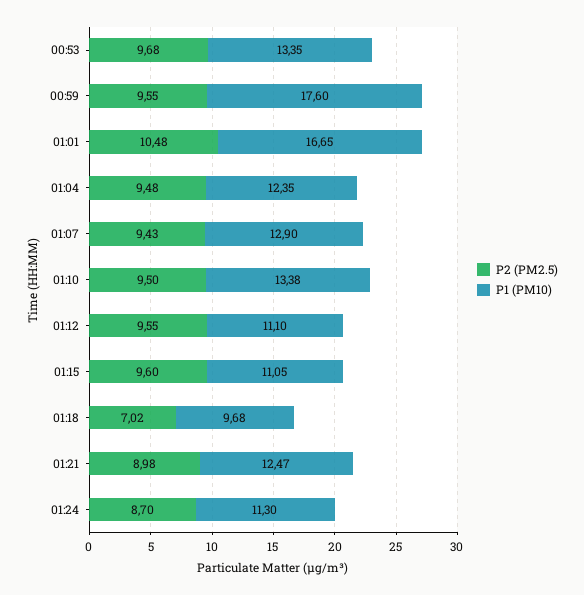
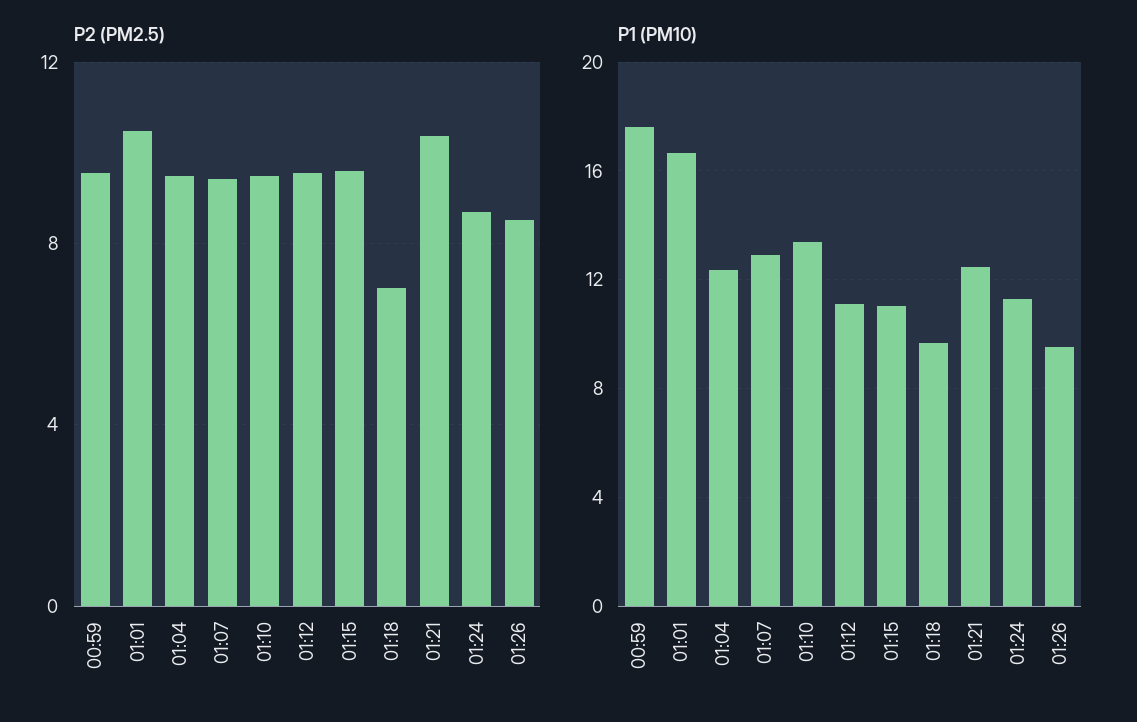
P2 (PM2.5), 00:53: 9.68 -> none
P1 (PM10), 00:53: 13.35 -> none
P2 (PM2.5), 01:21: 8.98 -> 10.5
P2 (PM2.5), 01:26: none -> 8.5
P1 (PM10), 01:26: none -> 9.5

